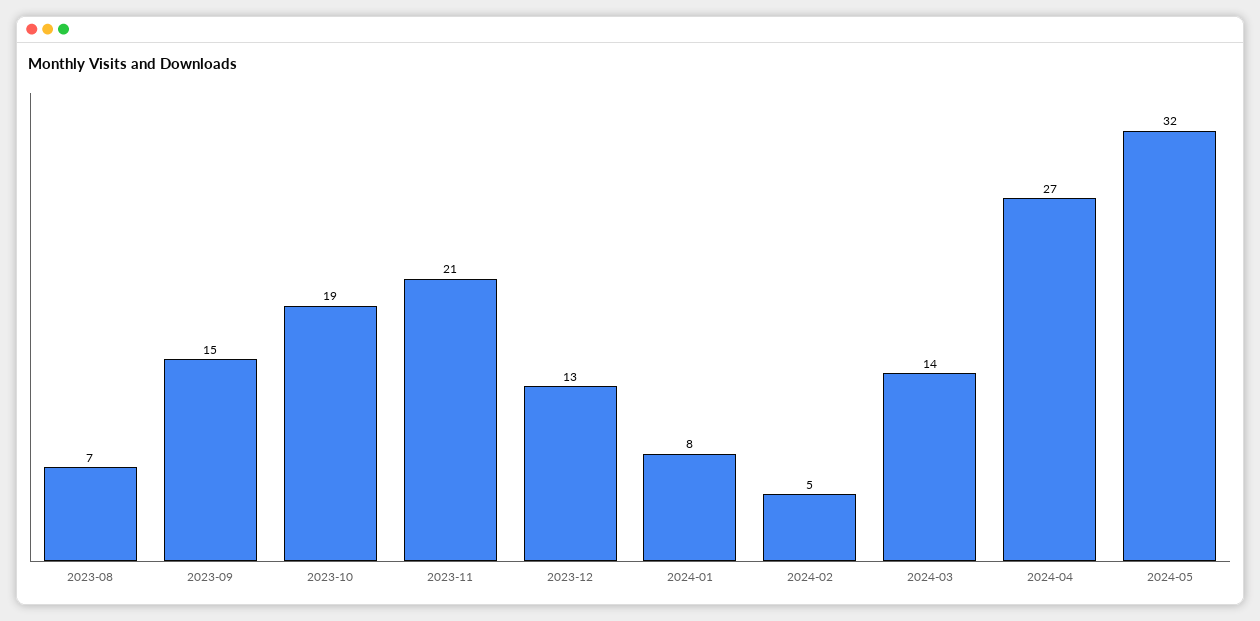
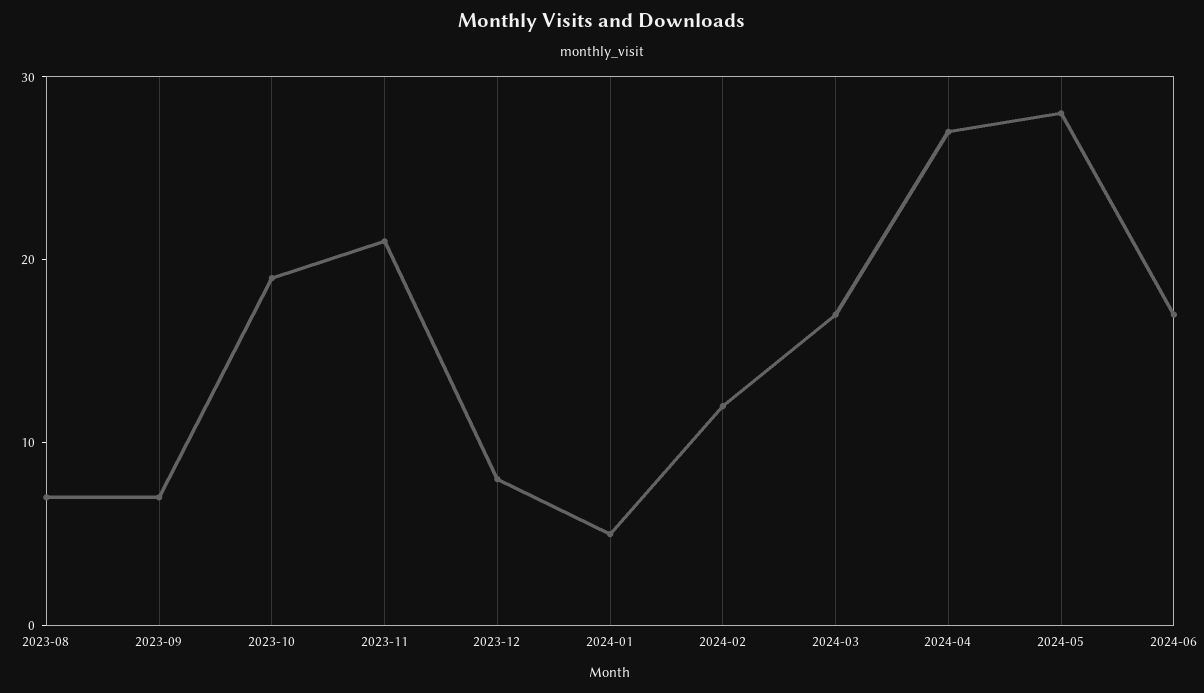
2023-09: 15 -> 7
2023-12: 13 -> 8
2024-01: 8 -> 5
2024-02: 5 -> 12
2024-03: 14 -> 17
2024-05: 32 -> 28
2024-06: none -> 17

